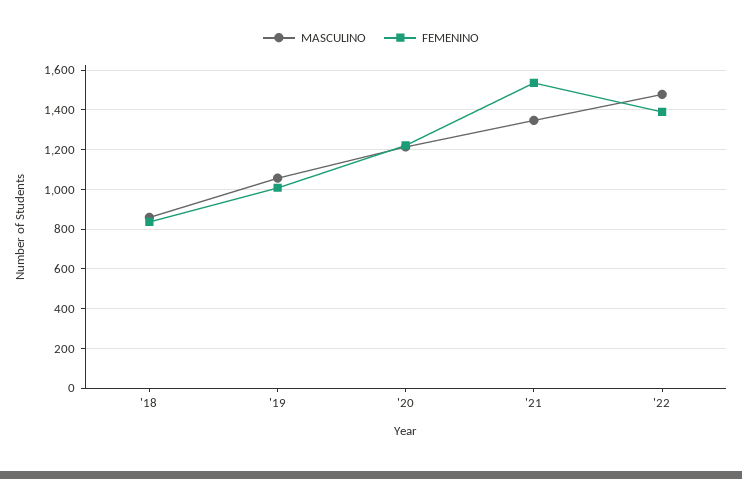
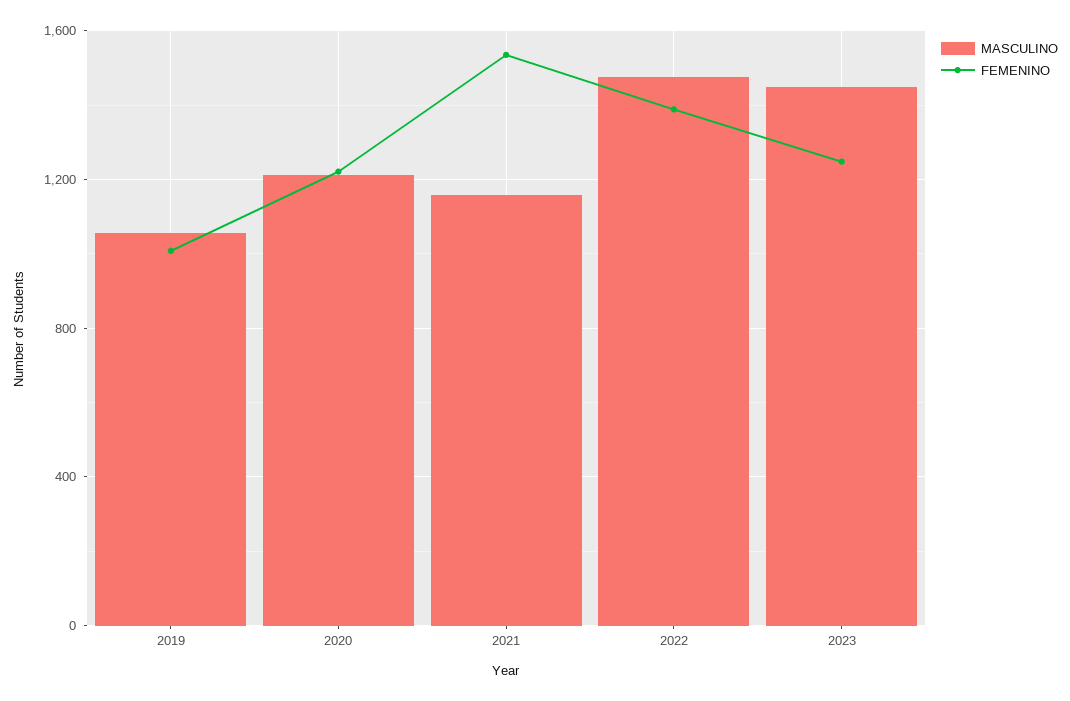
MASCULINO, '18: 850 -> none
FEMENINO, '18: 850 -> none
MASCULINO, '21: 1350 -> 1150
MASCULINO, 2023: none -> 1450
FEMENINO, 2023: none -> 1250

